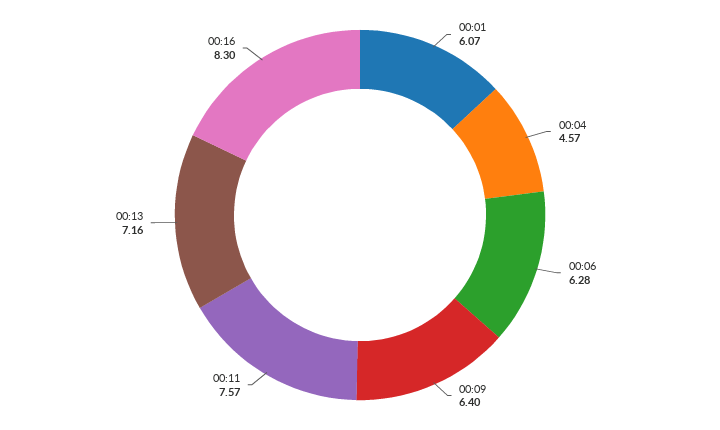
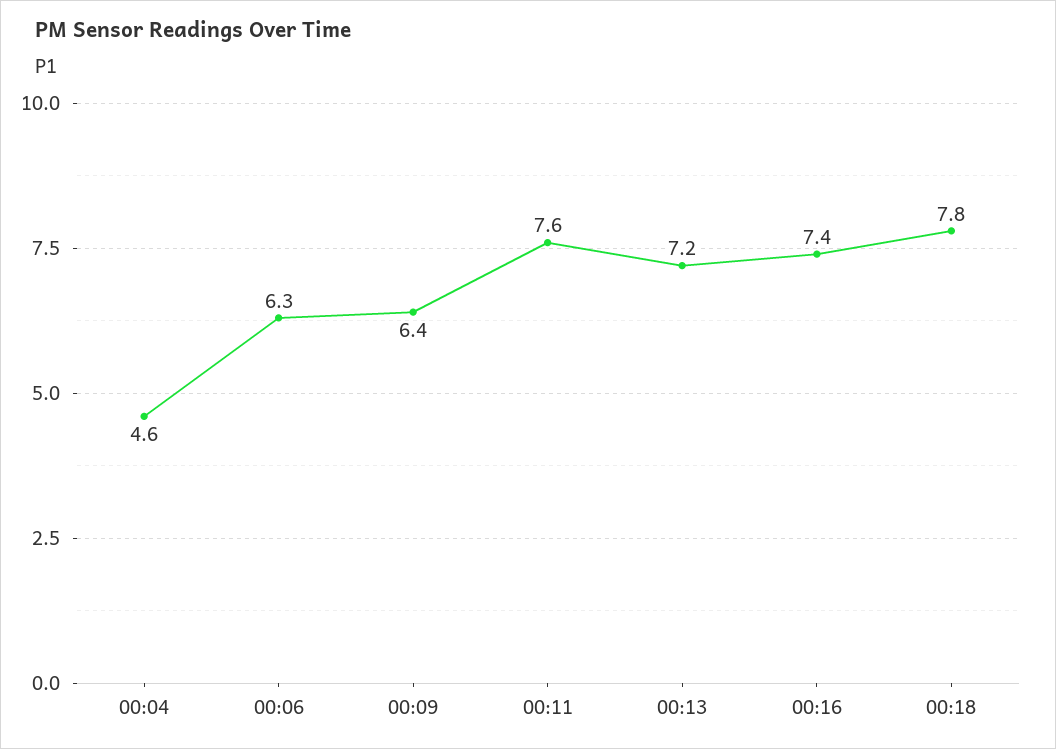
00:01: 6.07 -> none
00:16: 8.3 -> 7.4
00:18: none -> 7.8

